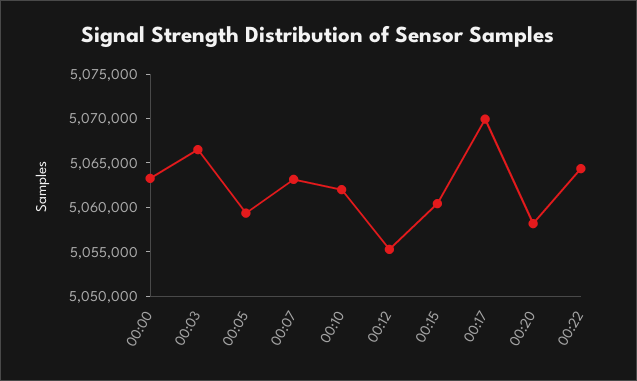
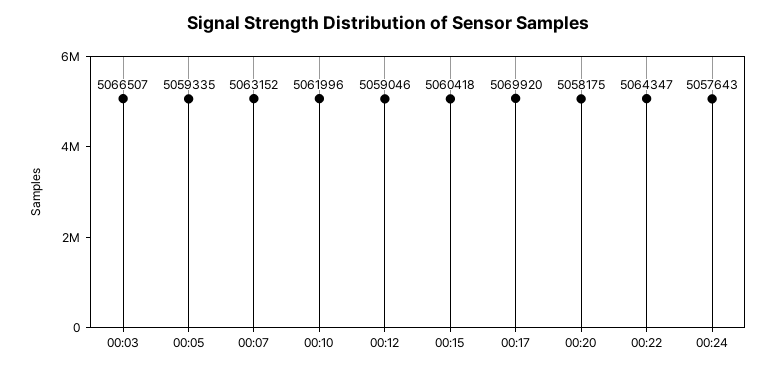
00:00: 5063000 -> none
00:12: 5055000 -> 5059046
00:24: none -> 5057643

